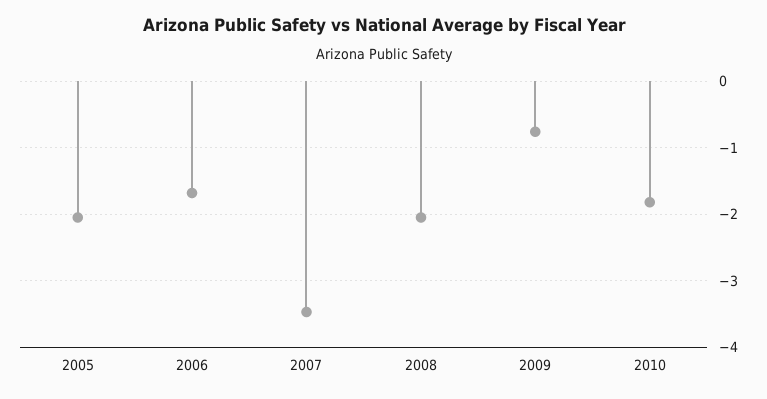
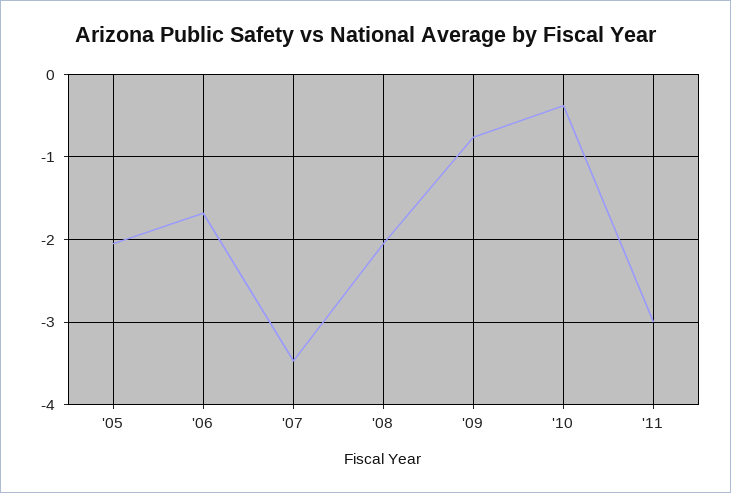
2010: -1.8 -> -0.4
'11: none -> -3

